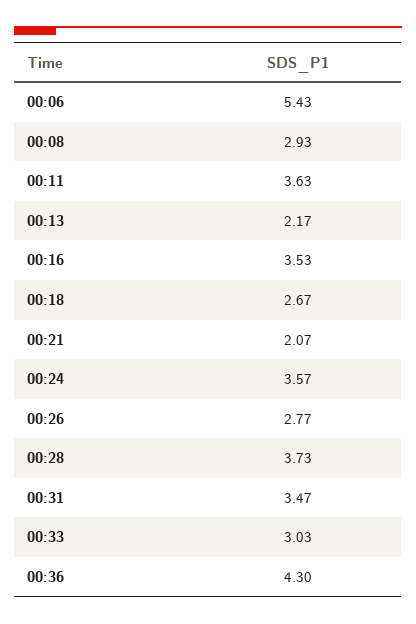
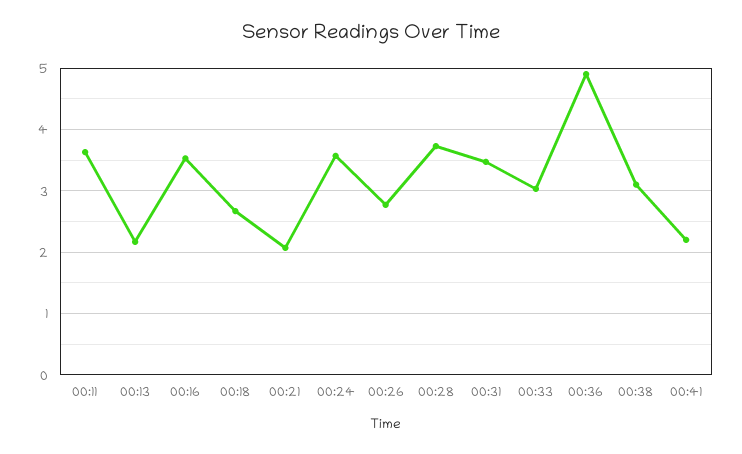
00:06: 5.43 -> none
00:08: 2.93 -> none
00:36: 4.3 -> 4.9
00:38: none -> 3.1
00:41: none -> 2.2

